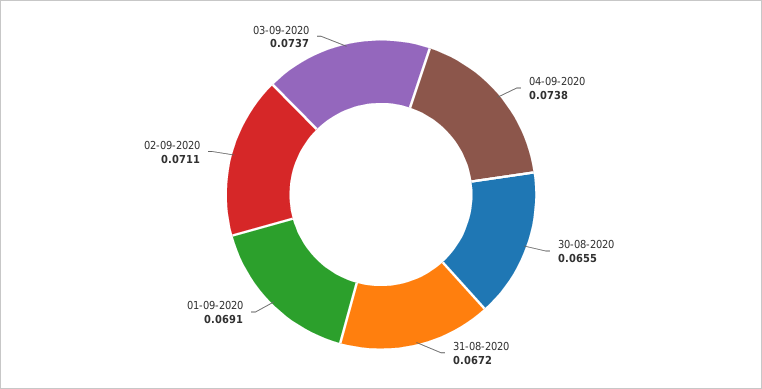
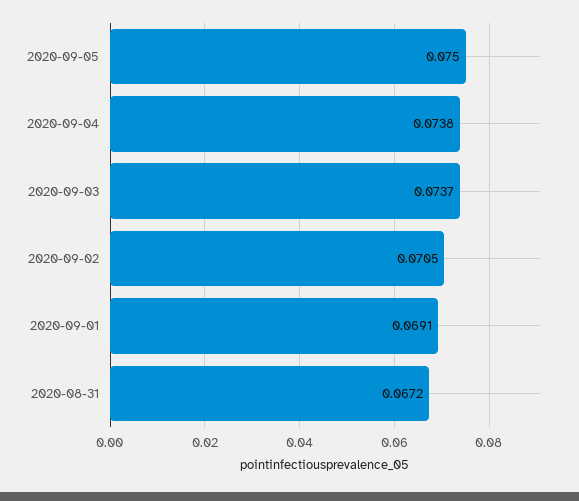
30-08-2020: 0.0655 -> none
02-09-2020: 0.0711 -> 0.0705
2020-09-05: none -> 0.075

